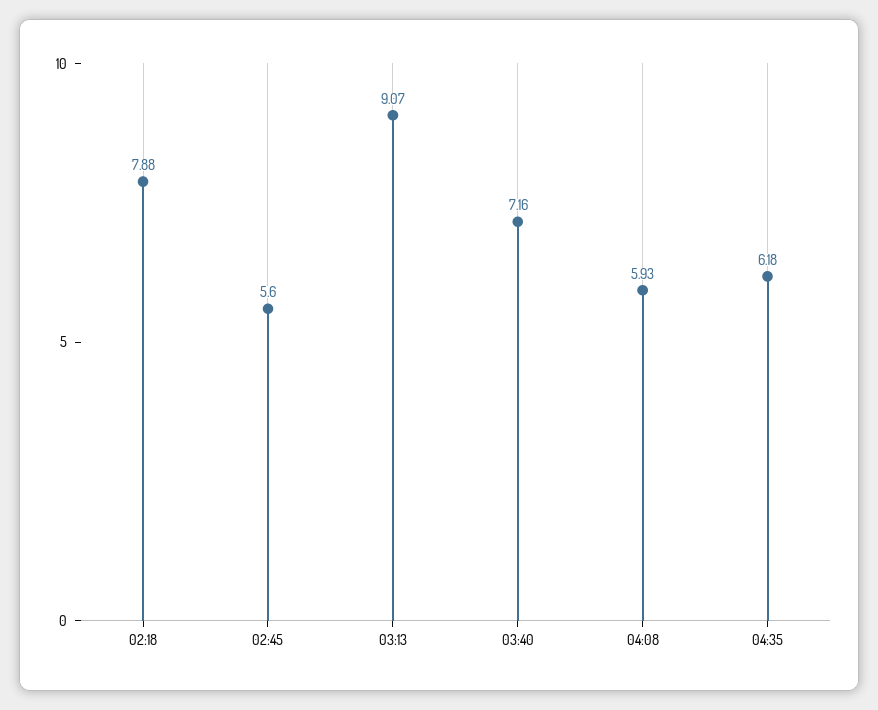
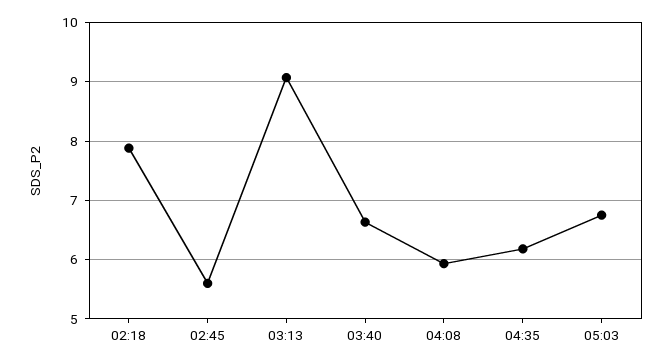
03:40: 7.16 -> 6.6
05:03: none -> 6.8

